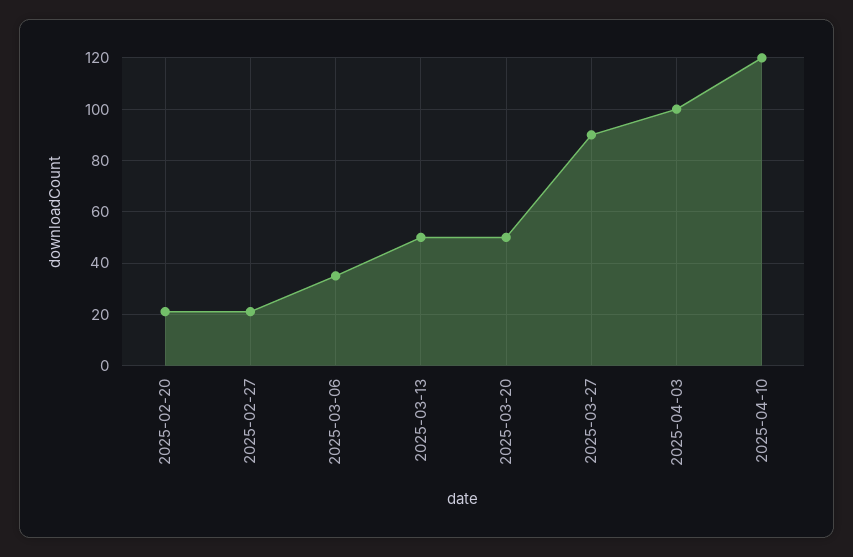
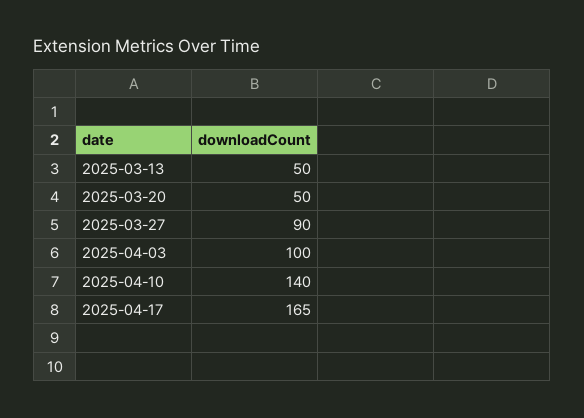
2025-02-20: 20 -> none
2025-02-27: 20 -> none
2025-03-06: 35 -> none
2025-04-10: 120 -> 140
2025-04-17: none -> 165

